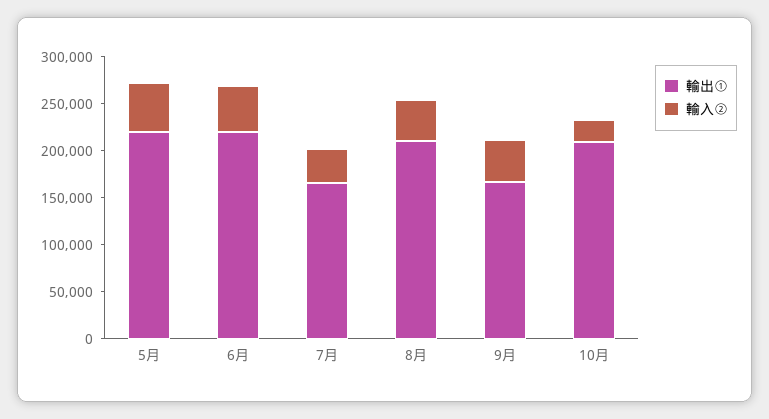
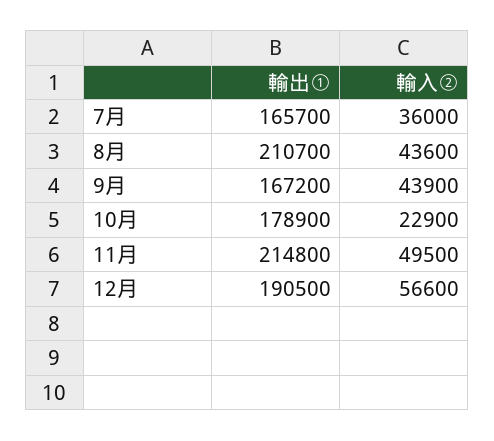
輸出①, 5月: 220000 -> none
輸入②, 5月: 50000 -> none
輸出①, 6月: 220000 -> none
輸入②, 6月: 50000 -> none
輸出①, 10月: 210000 -> 178900
輸出①, 11月: none -> 214800
輸入②, 11月: none -> 49500
輸出①, 12月: none -> 190500
輸入②, 12月: none -> 56600

